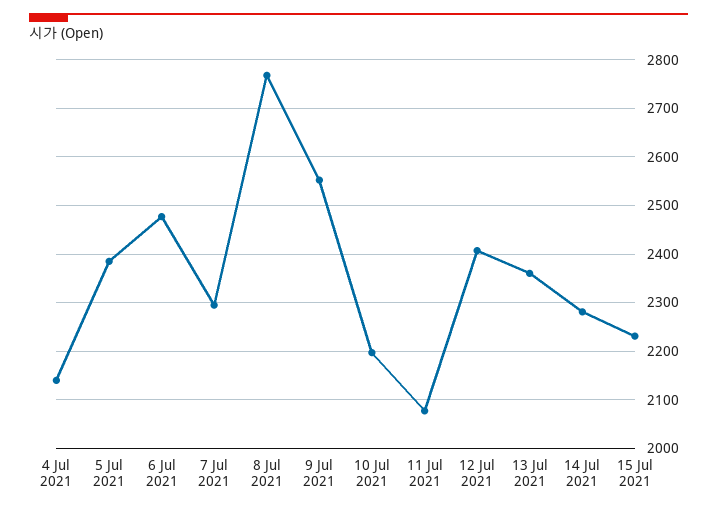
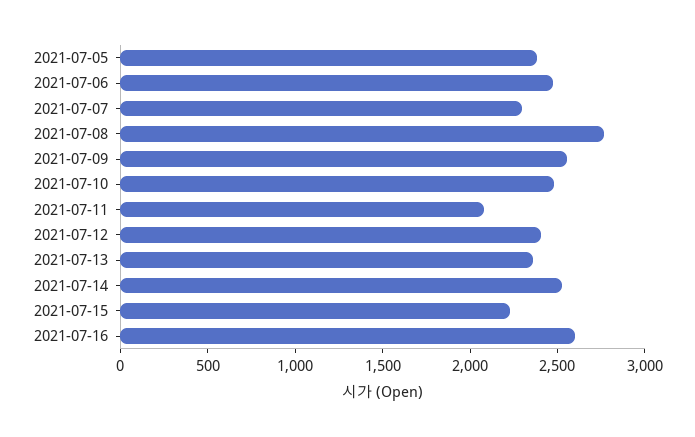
4 Jul 2021: 2140 -> none
10 Jul 2021: 2200 -> 2500
14 Jul 2021: 2280 -> 2500
2021-07-16: none -> 2600

